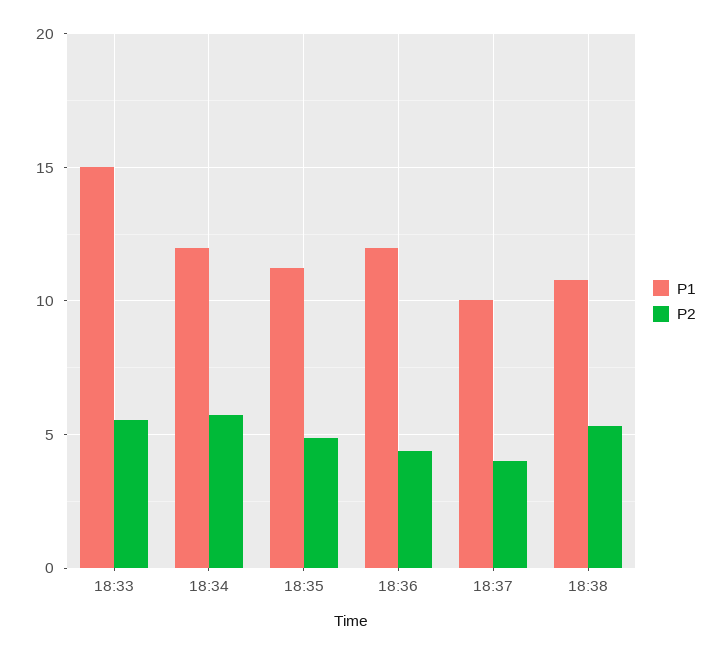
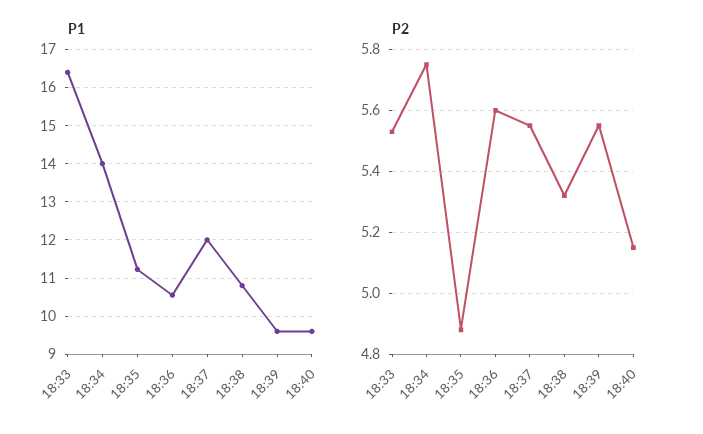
P1, 18:33: 15 -> 16.4
P1, 18:34: 12 -> 14
P1, 18:36: 12 -> 10.6
P2, 18:36: 4.5 -> 5.6
P1, 18:37: 10 -> 12
P2, 18:37: 4 -> 5.55
P1, 18:39: none -> 9.6
P1, 18:40: none -> 9.6
P2, 18:39: none -> 5.55
P2, 18:40: none -> 5.15

